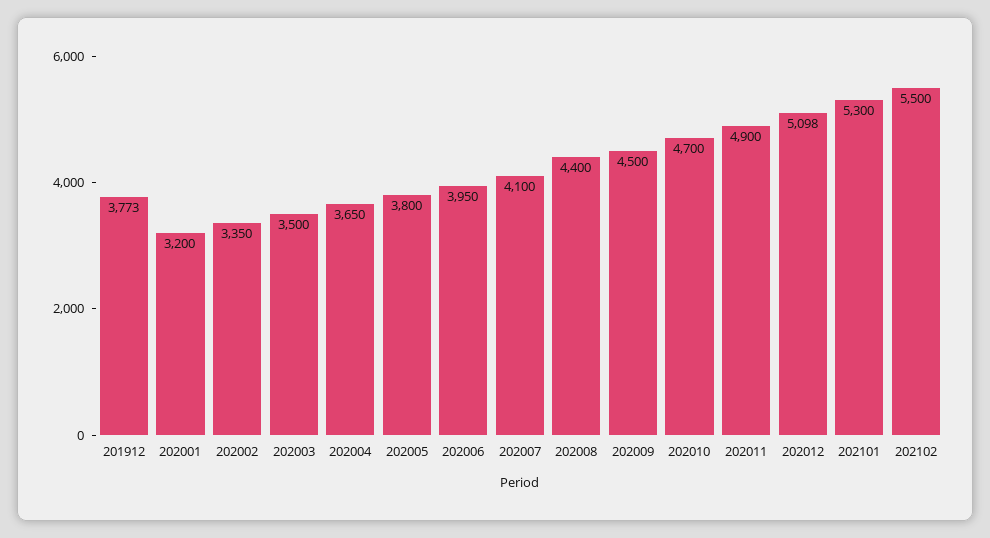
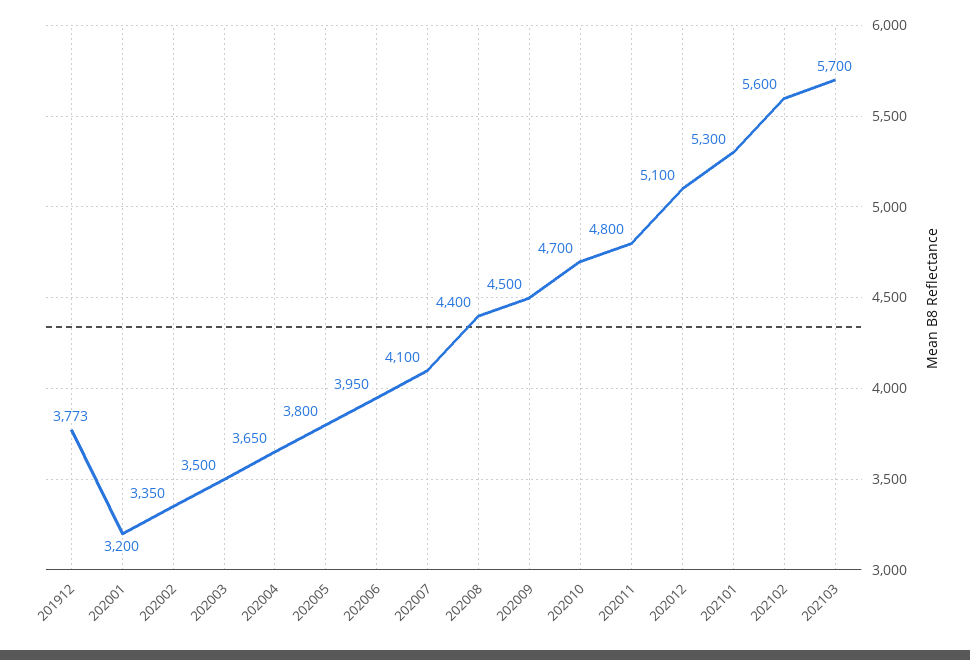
202011: 4900 -> 4800
202012: 5098 -> 5100
202102: 5500 -> 5600
202103: none -> 5700

